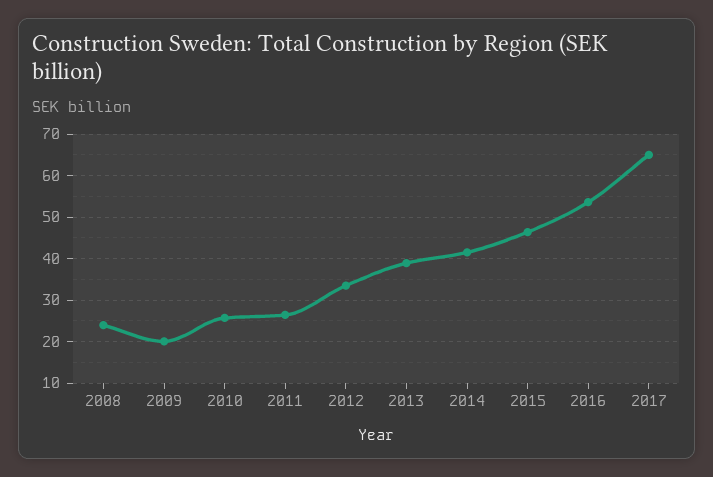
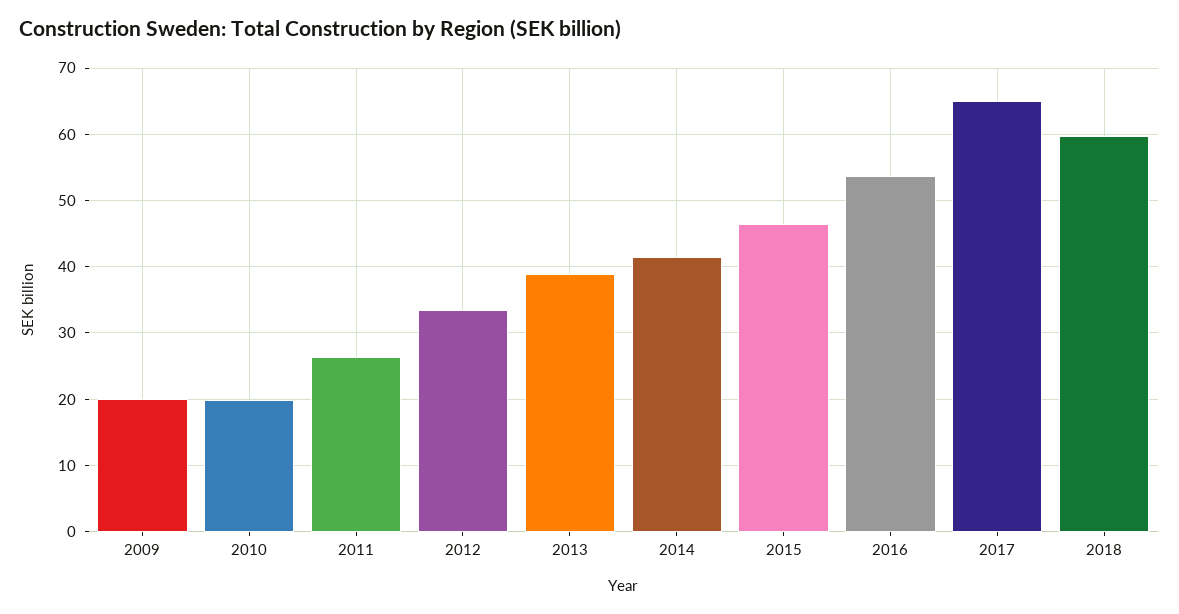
2008: 24 -> none
2010: 26 -> 20
2018: none -> 60

